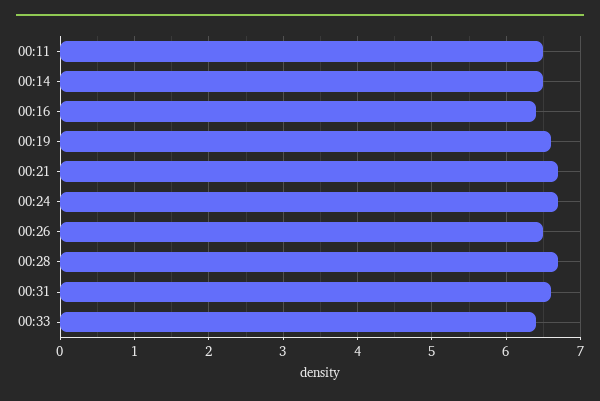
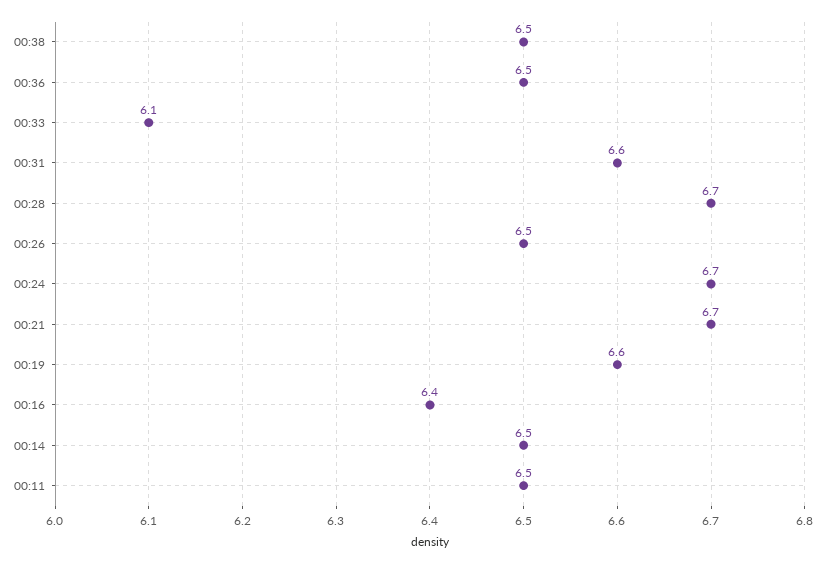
00:33: 6.4 -> 6.1
00:38: none -> 6.5
00:36: none -> 6.5

